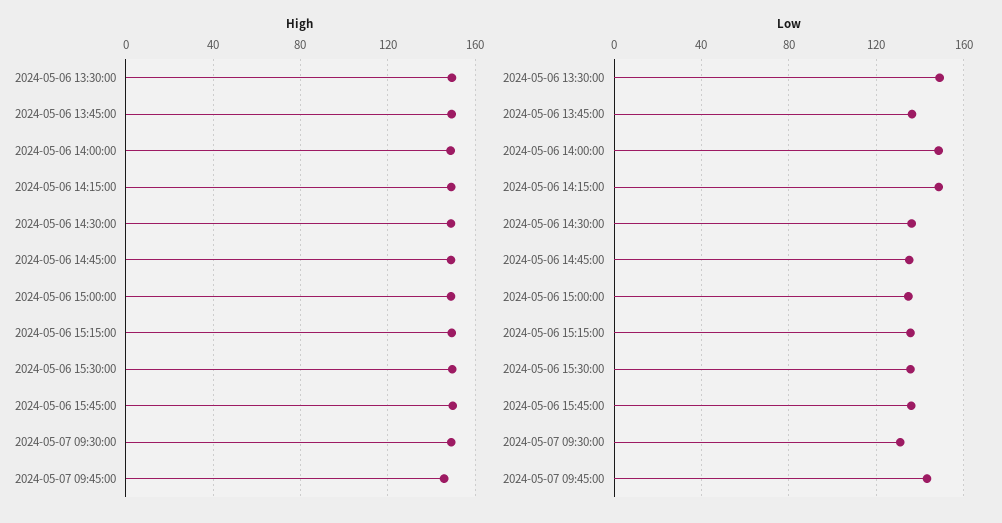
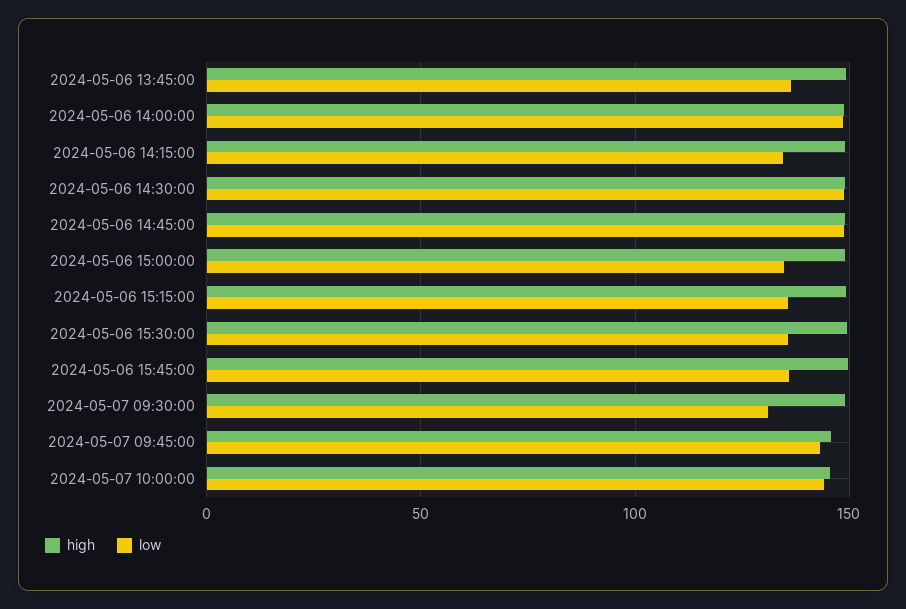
High, 2024-05-06 13:30:00: 150 -> none
Low, 2024-05-06 13:30:00: 150 -> none
Low, 2024-05-06 14:15:00: 150 -> 135
Low, 2024-05-06 14:30:00: 135 -> 150
Low, 2024-05-06 14:45:00: 135 -> 150
High, 2024-05-07 10:00:00: none -> 145
Low, 2024-05-07 10:00:00: none -> 145

